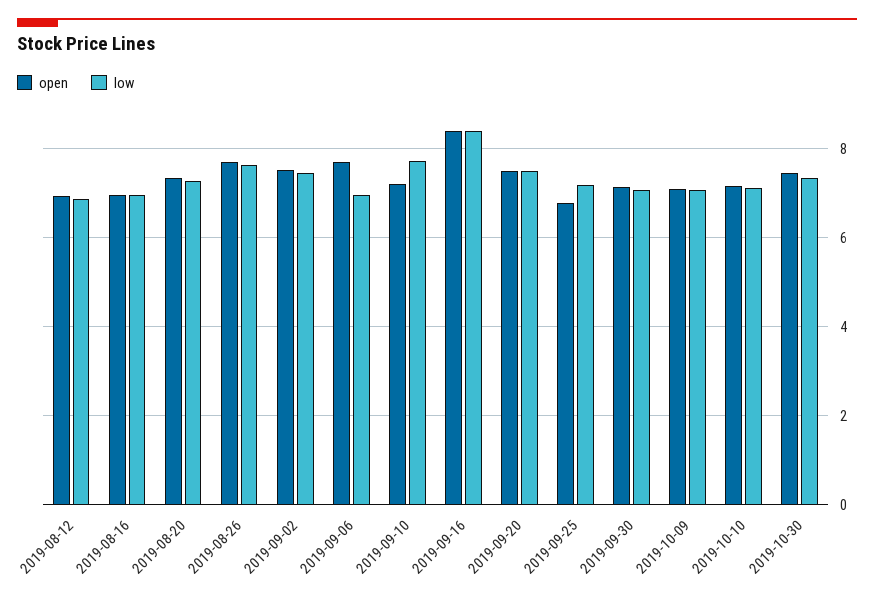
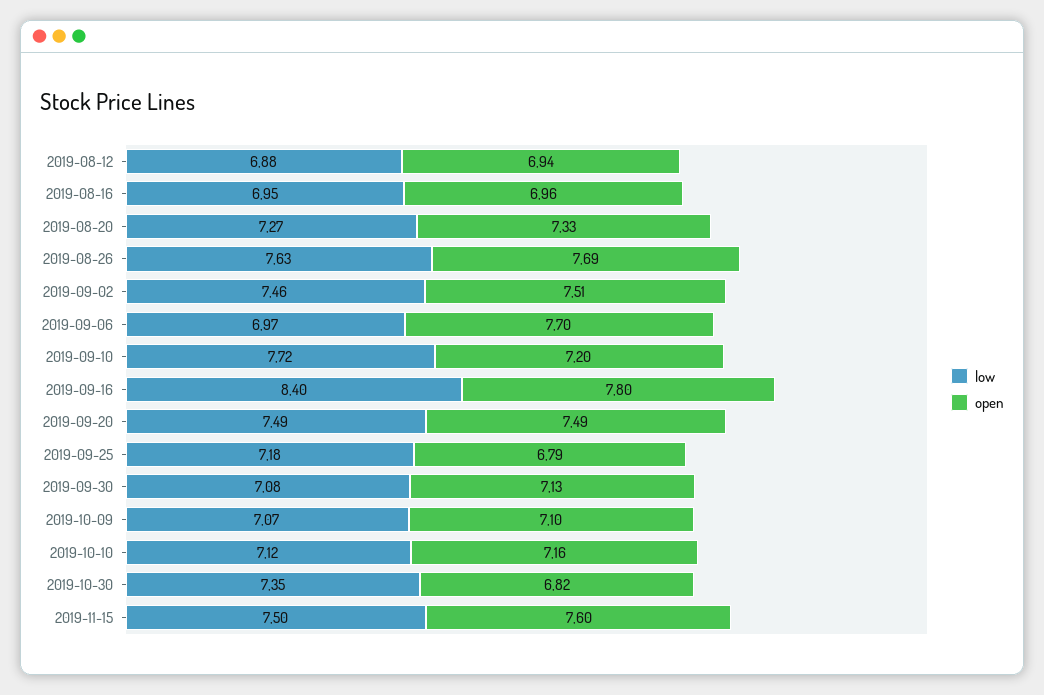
open, 2019-09-16: 8.4 -> 7.8
open, 2019-10-30: 7.4 -> 6.82
low, 2019-11-15: none -> 7.5
open, 2019-11-15: none -> 7.6

